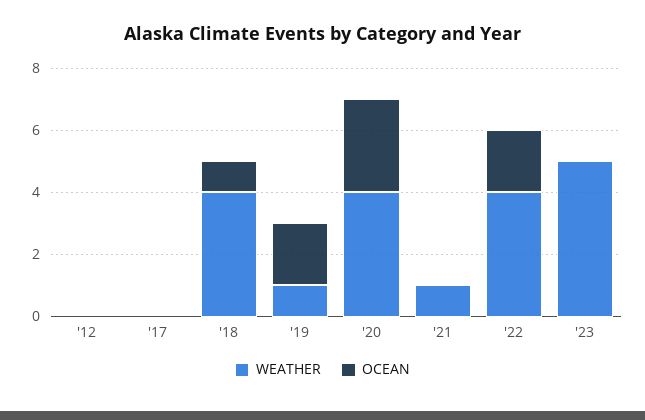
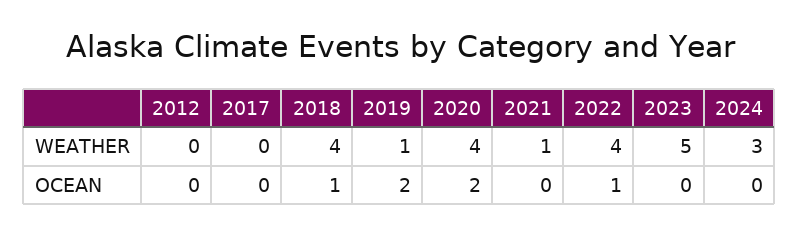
OCEAN, '20: 3 -> 2
OCEAN, '22: 2 -> 1
WEATHER, 2024: none -> 3
OCEAN, 2024: none -> 0

